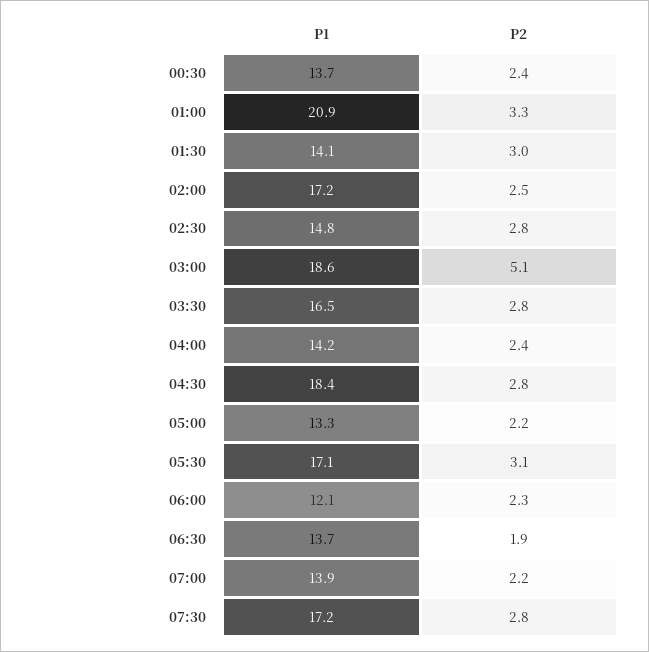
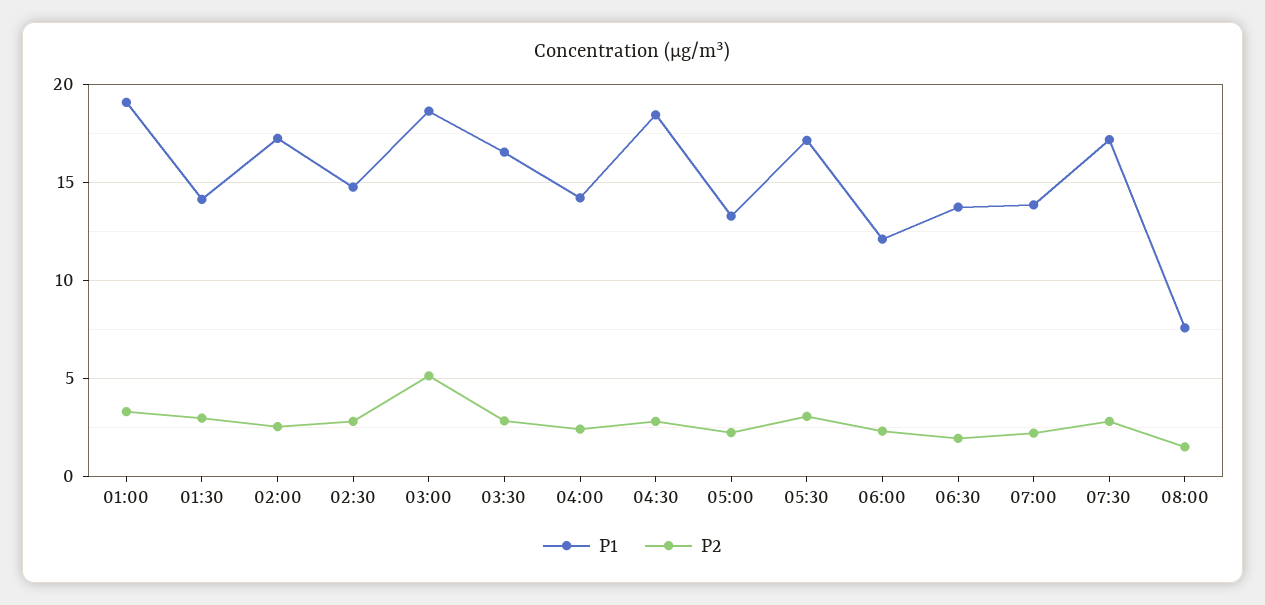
P1, 00:30: 13.7 -> none
P2, 00:30: 2.4 -> none
P1, 01:00: 20.9 -> 19
P1, 08:00: none -> 7.5
P2, 08:00: none -> 1.5

